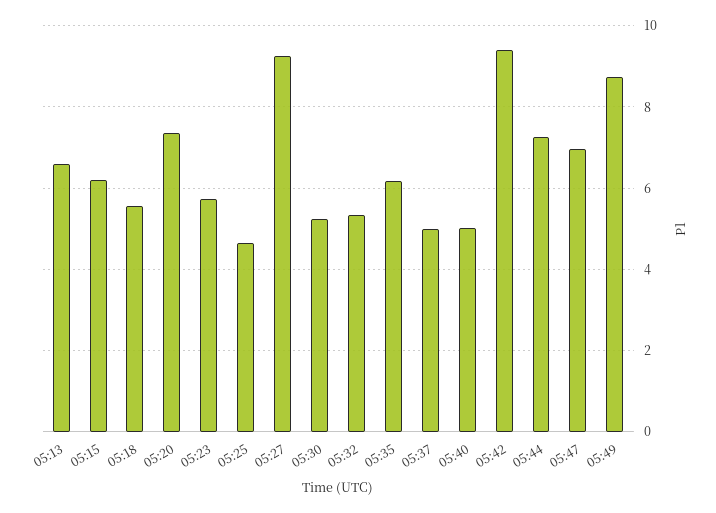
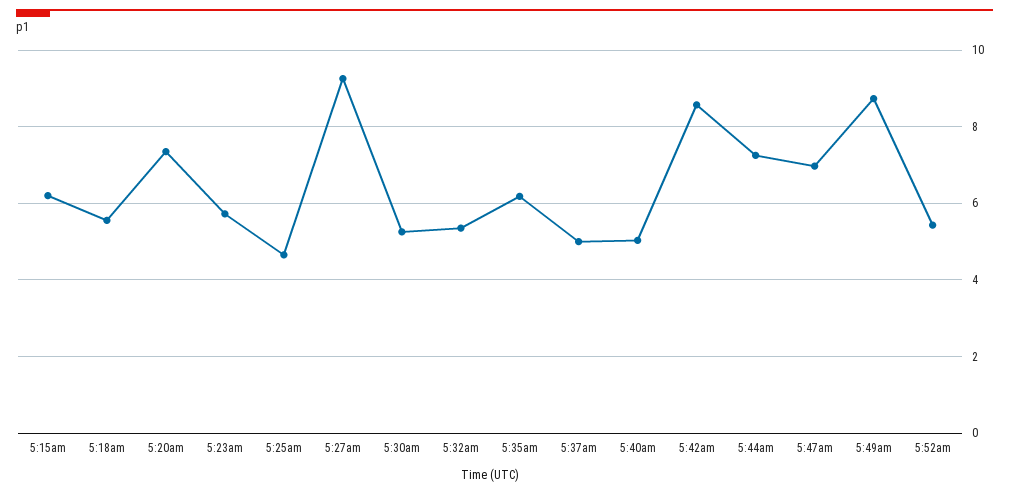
05:13: 6.6 -> none
05:42: 9.4 -> 8.6
5:52am: none -> 5.4

